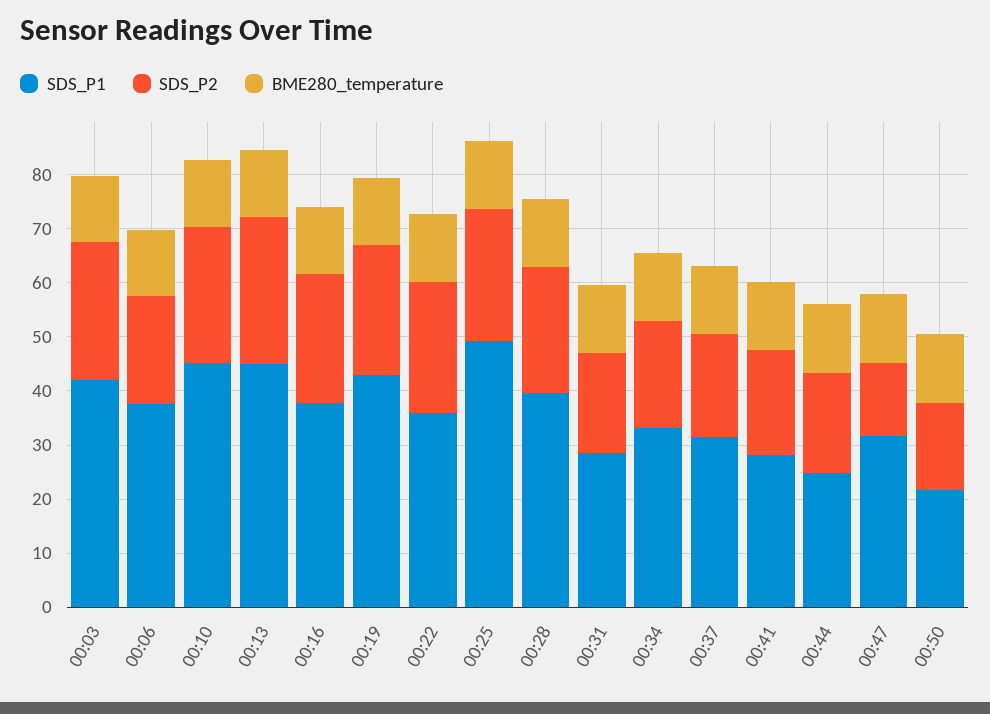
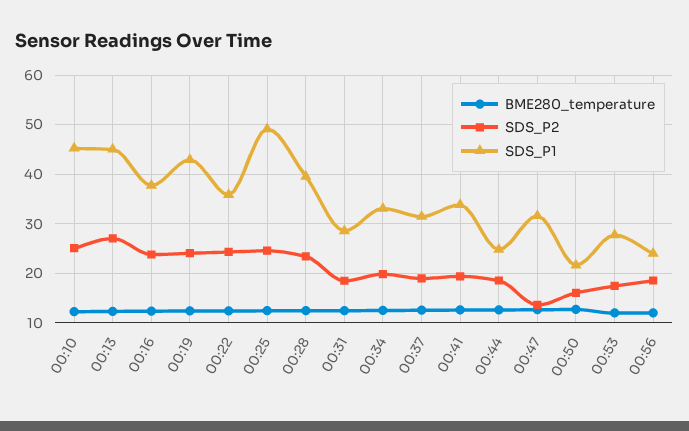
SDS_P1, 00:03: 42 -> none
SDS_P2, 00:03: 26 -> none
BME280_temperature, 00:03: 12 -> none
SDS_P1, 00:06: 38 -> none
SDS_P2, 00:06: 20 -> none
BME280_temperature, 00:06: 12 -> none
SDS_P1, 00:41: 28 -> 34
BME280_temperature, 00:53: none -> 12
SDS_P2, 00:53: none -> 18
SDS_P1, 00:53: none -> 28
BME280_temperature, 00:56: none -> 12
SDS_P2, 00:56: none -> 18
SDS_P1, 00:56: none -> 24

